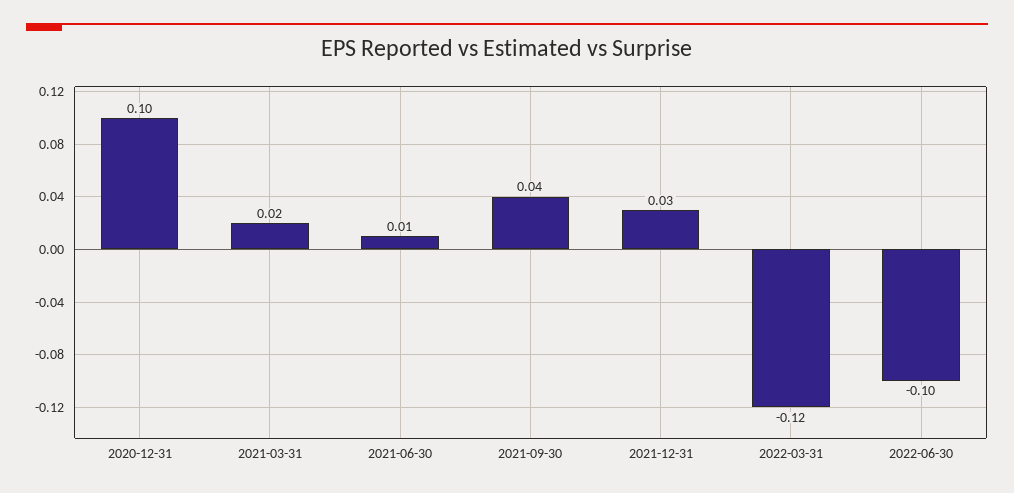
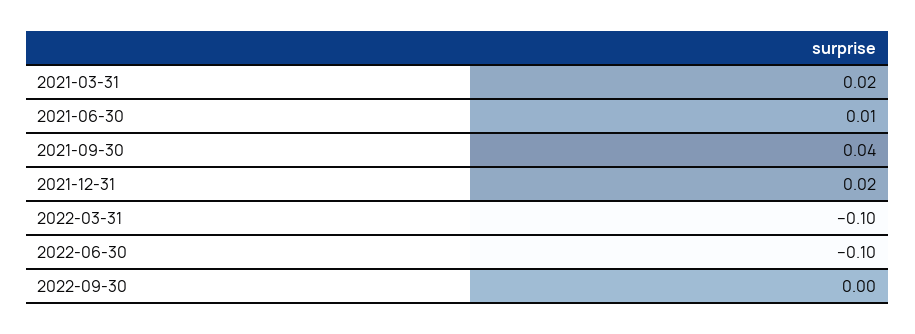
2020-12-31: 0.1 -> none
2021-12-31: 0.03 -> 0.02
2022-03-31: -0.12 -> -0.1
2022-09-30: none -> 0

